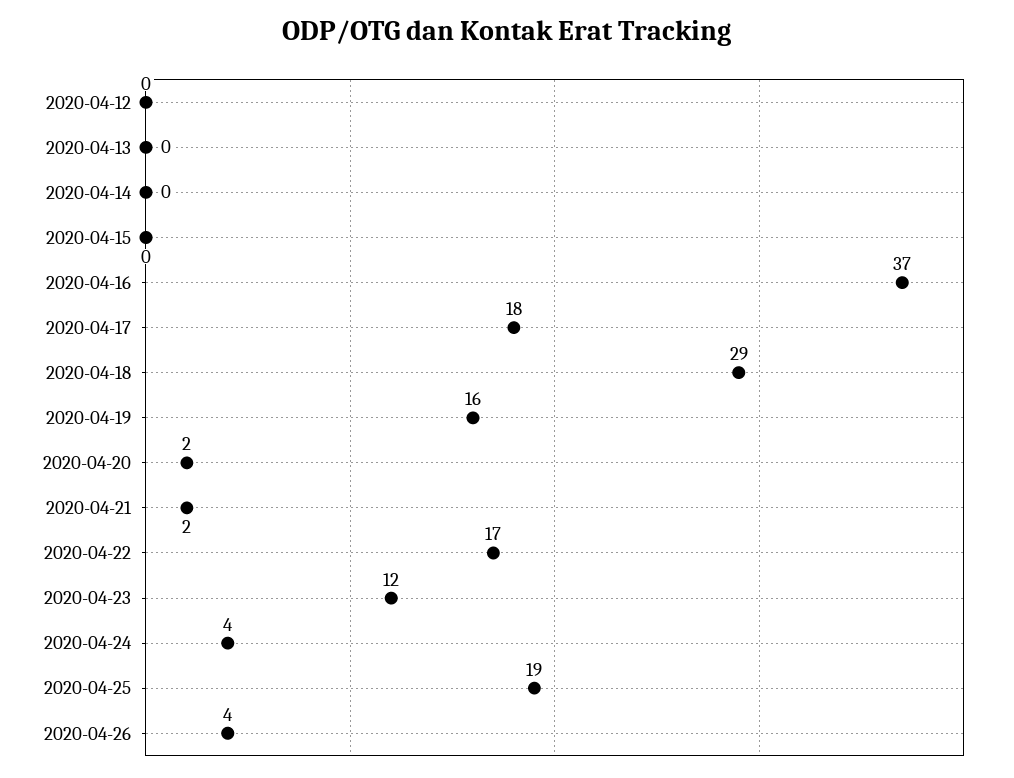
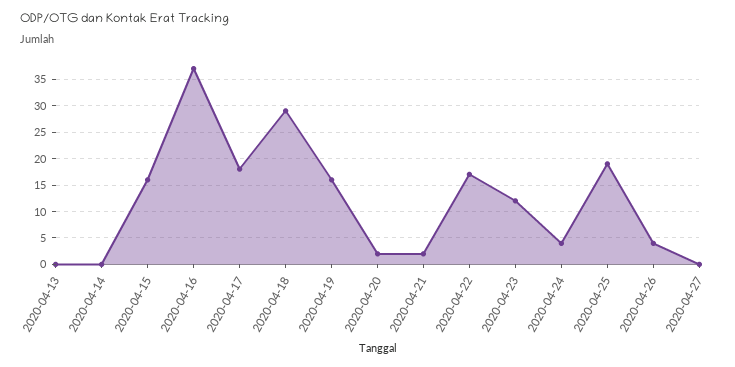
2020-04-12: 0 -> none
2020-04-15: 0 -> 15
2020-04-27: none -> 0

